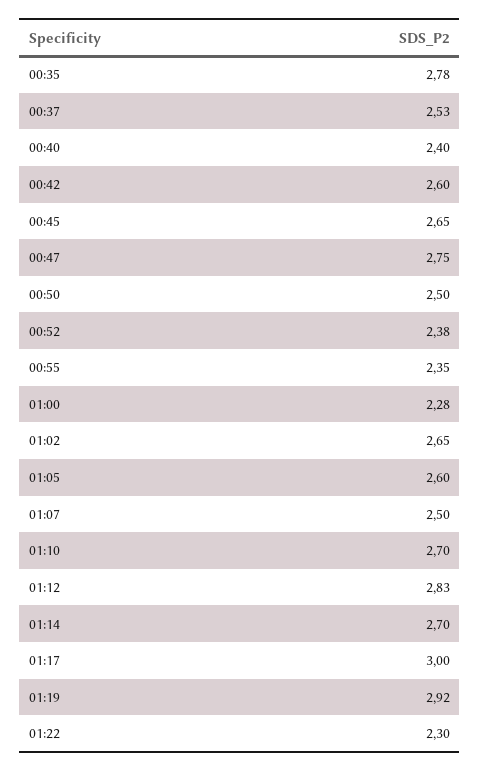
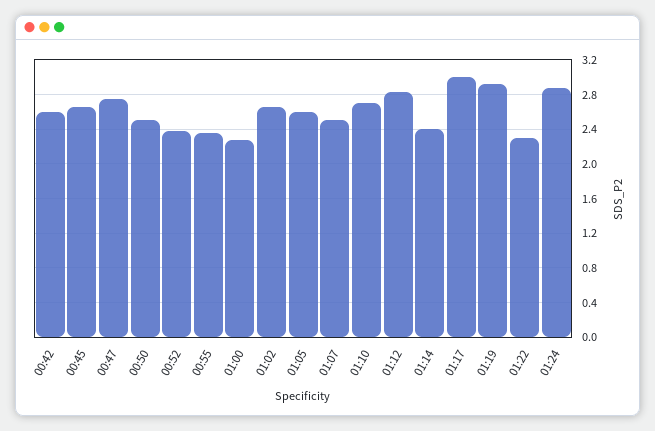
00:35: 2.78 -> none
00:37: 2.53 -> none
00:40: 2.4 -> none
01:14: 2.7 -> 2.4
01:24: none -> 2.9

